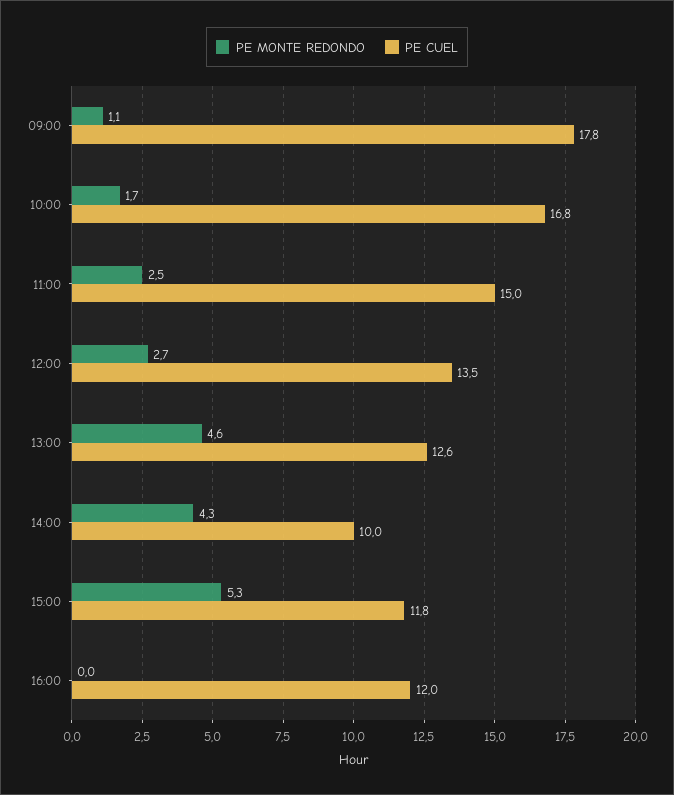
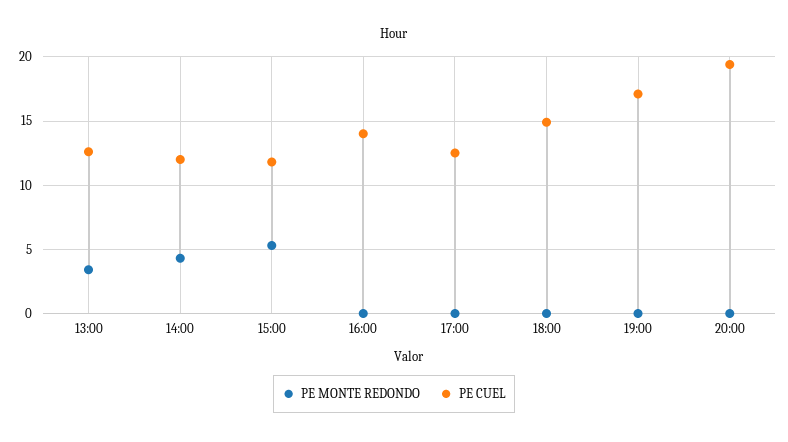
PE MONTE REDONDO, 09:00: 1.1 -> none
PE CUEL, 09:00: 17.8 -> none
PE MONTE REDONDO, 10:00: 1.7 -> none
PE CUEL, 10:00: 16.8 -> none
PE MONTE REDONDO, 11:00: 2.5 -> none
PE CUEL, 11:00: 15 -> none
PE MONTE REDONDO, 12:00: 2.7 -> none
PE CUEL, 12:00: 13.5 -> none
PE MONTE REDONDO, 13:00: 4.6 -> 3.5
PE CUEL, 14:00: 10 -> 12
PE CUEL, 16:00: 12 -> 14
PE MONTE REDONDO, 17:00: none -> 0
PE CUEL, 17:00: none -> 12.5
PE MONTE REDONDO, 18:00: none -> 0
PE CUEL, 18:00: none -> 15
PE MONTE REDONDO, 19:00: none -> 0
PE CUEL, 19:00: none -> 17
PE MONTE REDONDO, 20:00: none -> 0
PE CUEL, 20:00: none -> 19.5

